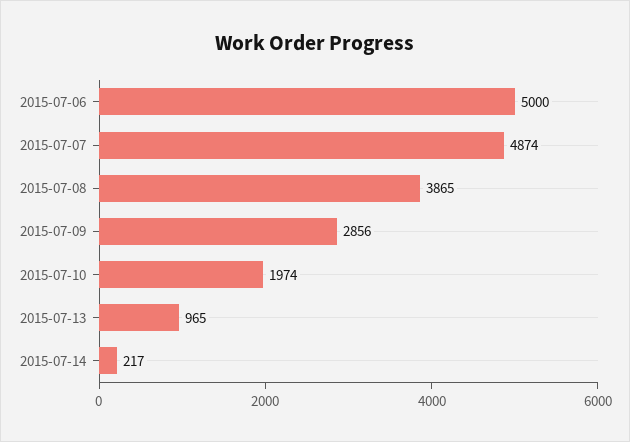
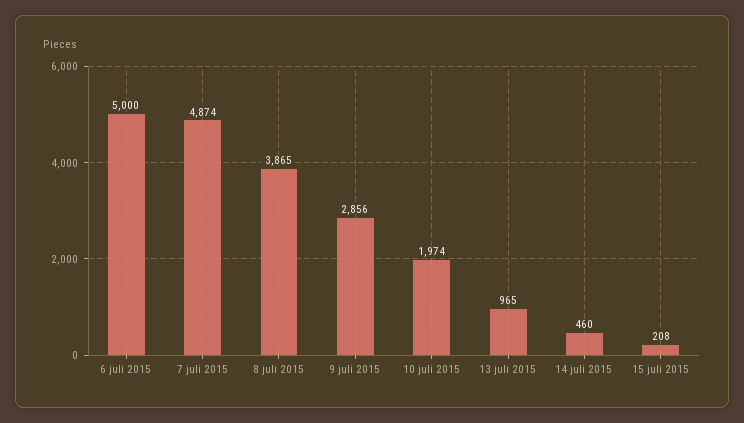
2015-07-14: 217 -> 460
15 juli 2015: none -> 208

